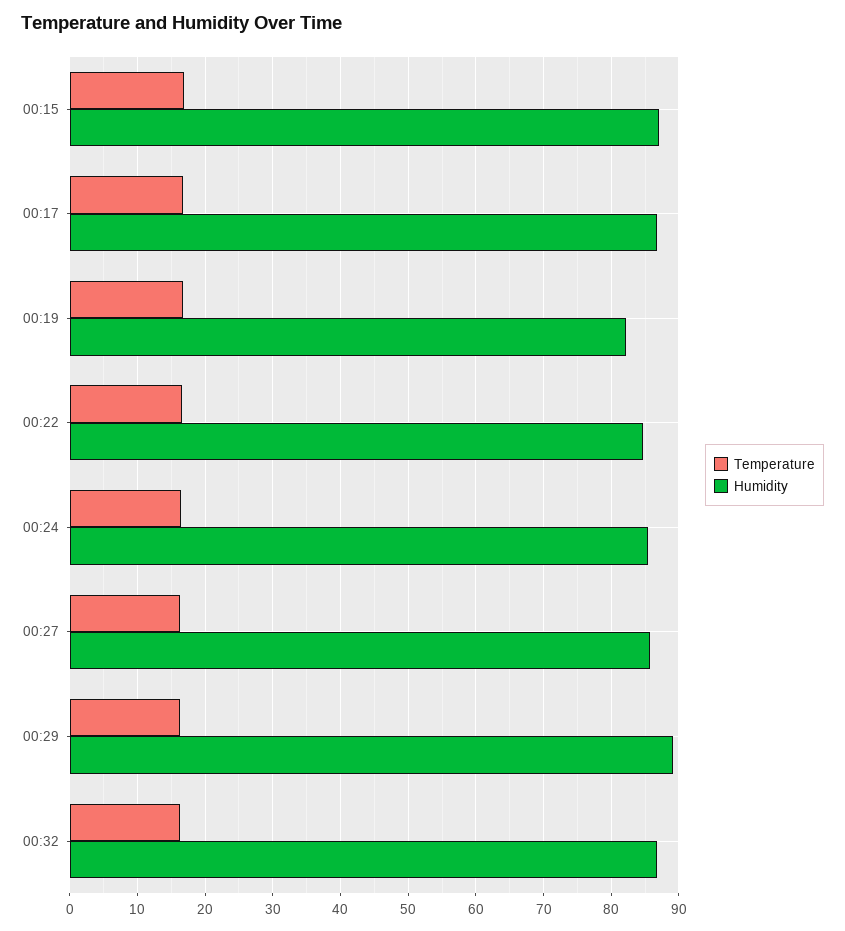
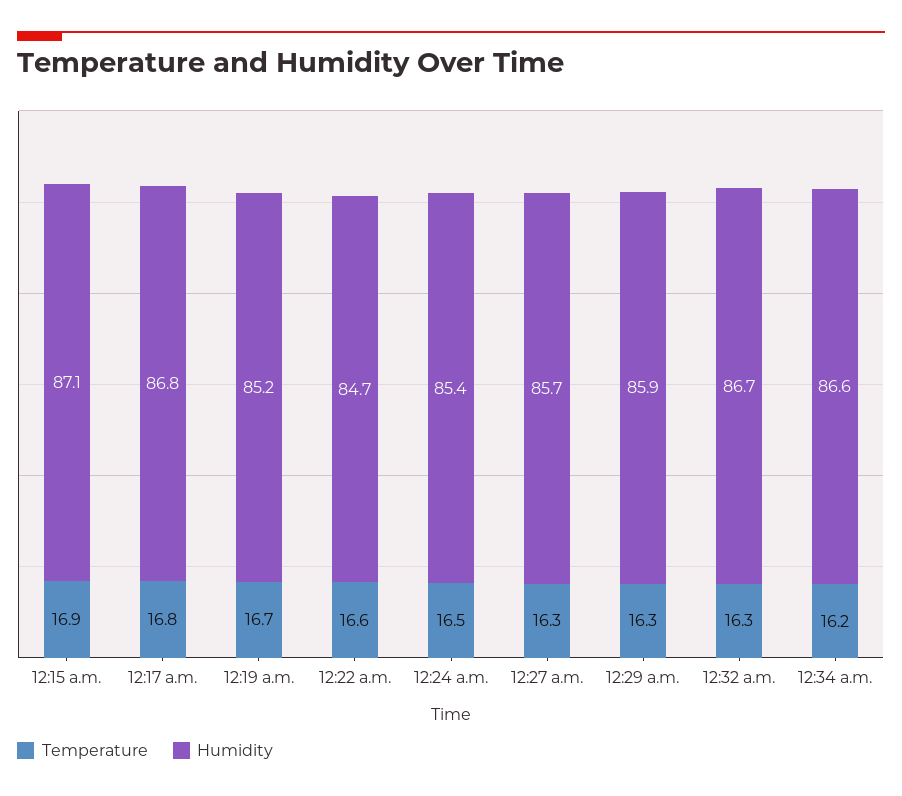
Humidity, 00:19: 82 -> 85.2
Humidity, 00:29: 89 -> 85.9
Temperature, 12:34 a.m.: none -> 16.2
Humidity, 12:34 a.m.: none -> 86.6

